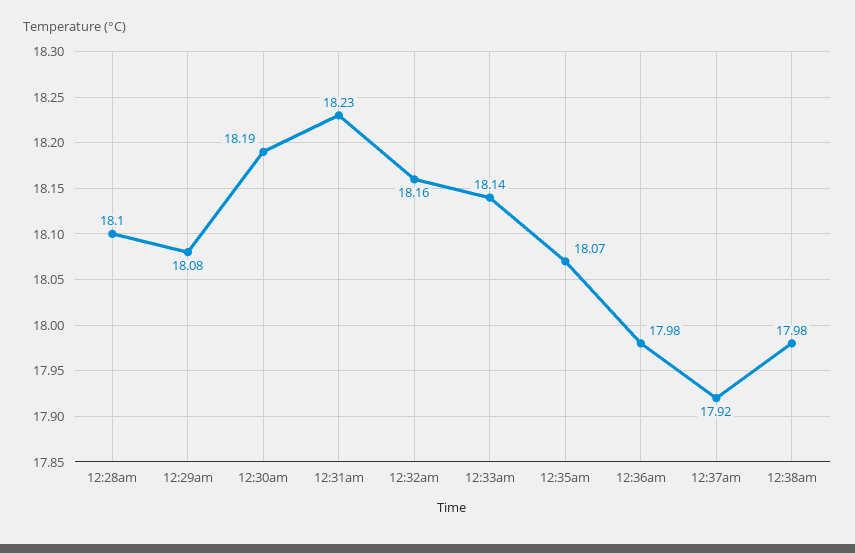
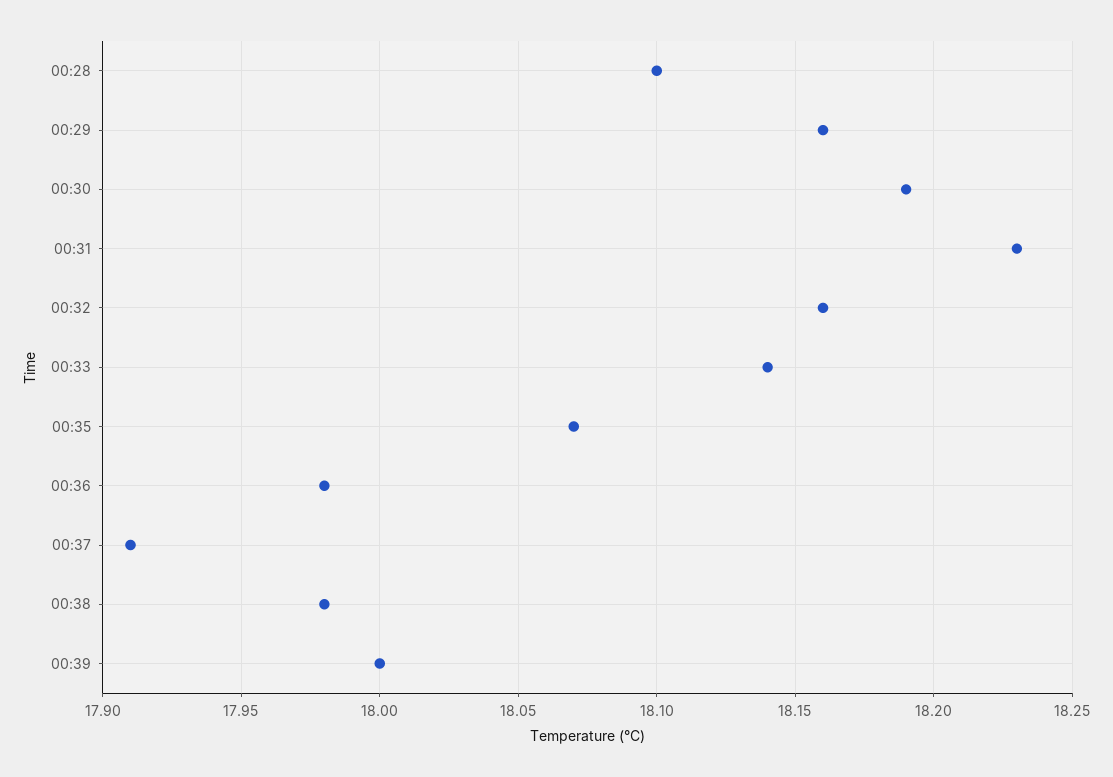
12:29am: 18.08 -> 18.16
12:37am: 17.92 -> 17.91
00:39: none -> 18

